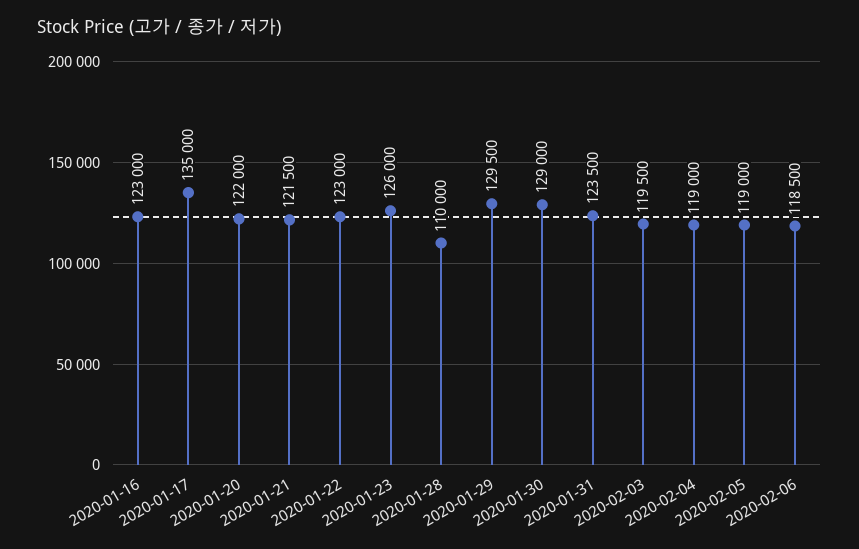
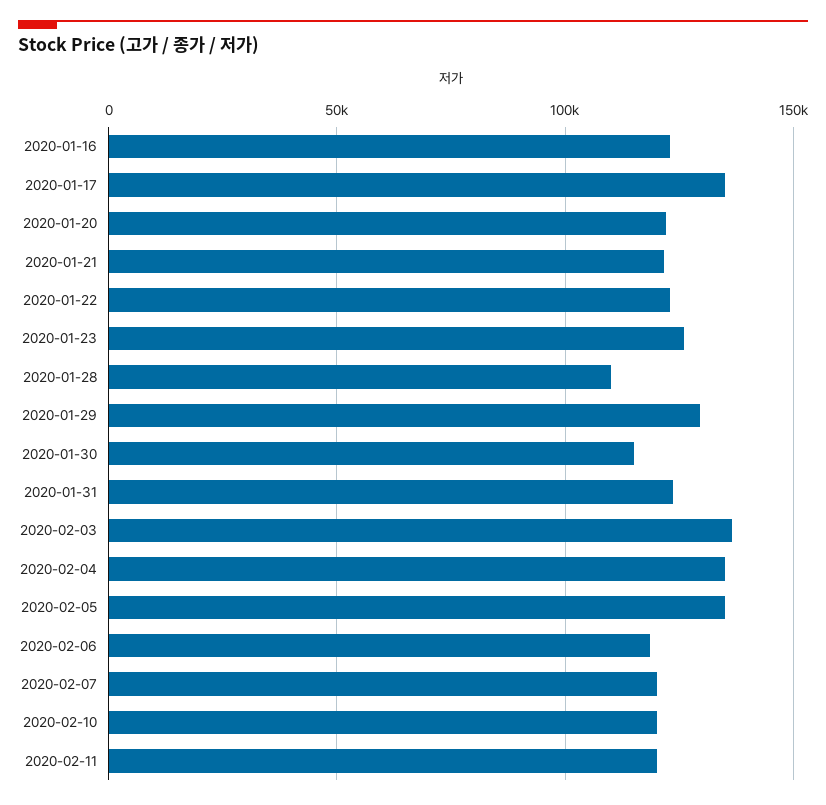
2020-01-30: 129000 -> 115000
2020-02-03: 119500 -> 135000
2020-02-04: 119000 -> 135000
2020-02-05: 119000 -> 135000
2020-02-07: none -> 120000
2020-02-10: none -> 120000
2020-02-11: none -> 120000

